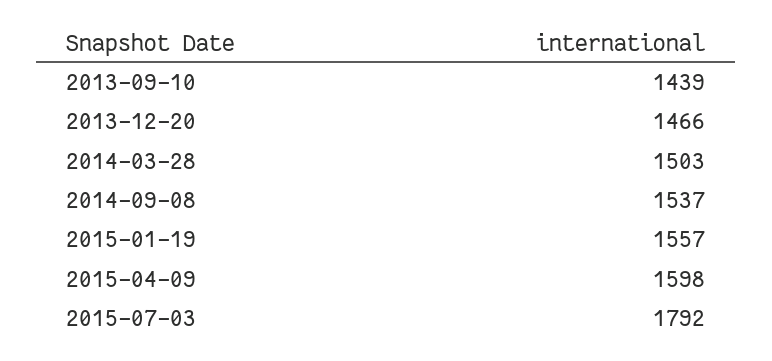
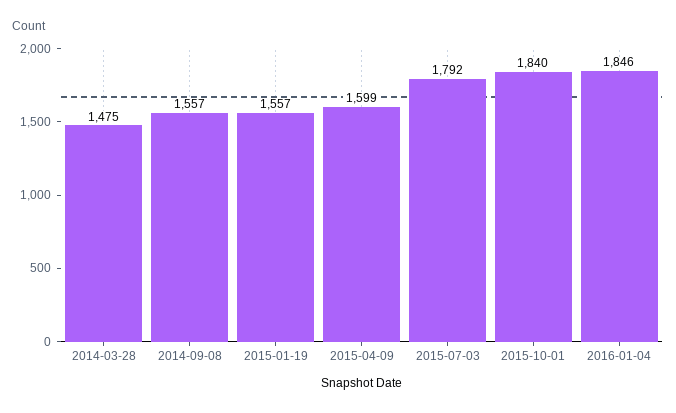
2013-09-10: 1439 -> none
2013-12-20: 1466 -> none
2014-03-28: 1503 -> 1475
2014-09-08: 1537 -> 1557
2015-04-09: 1598 -> 1599
2015-10-01: none -> 1840
2016-01-04: none -> 1846

